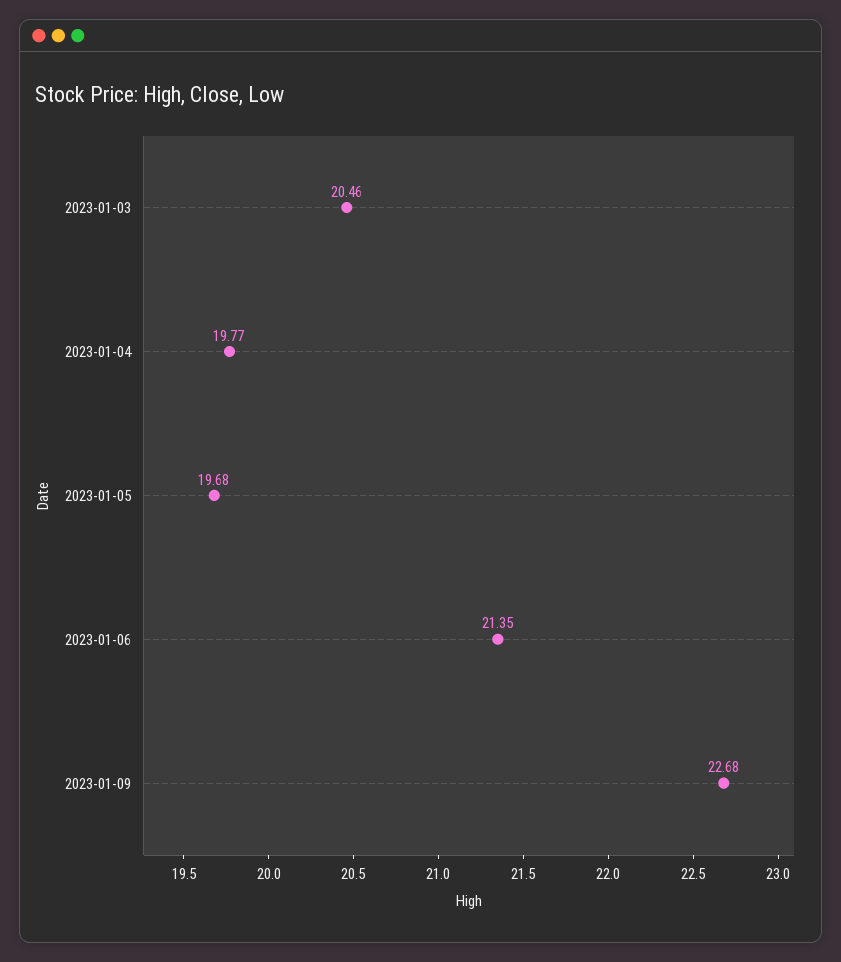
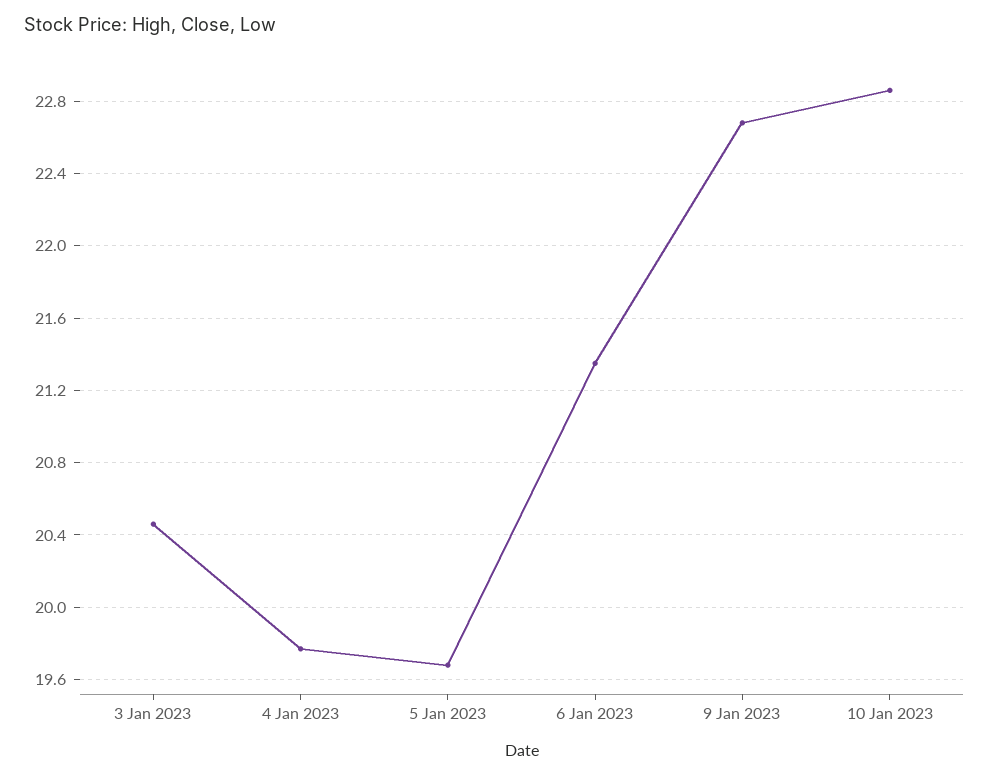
10 Jan 2023: none -> 22.85

